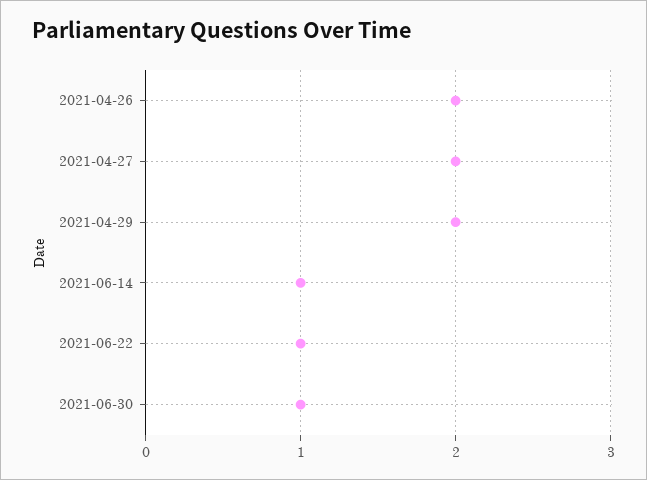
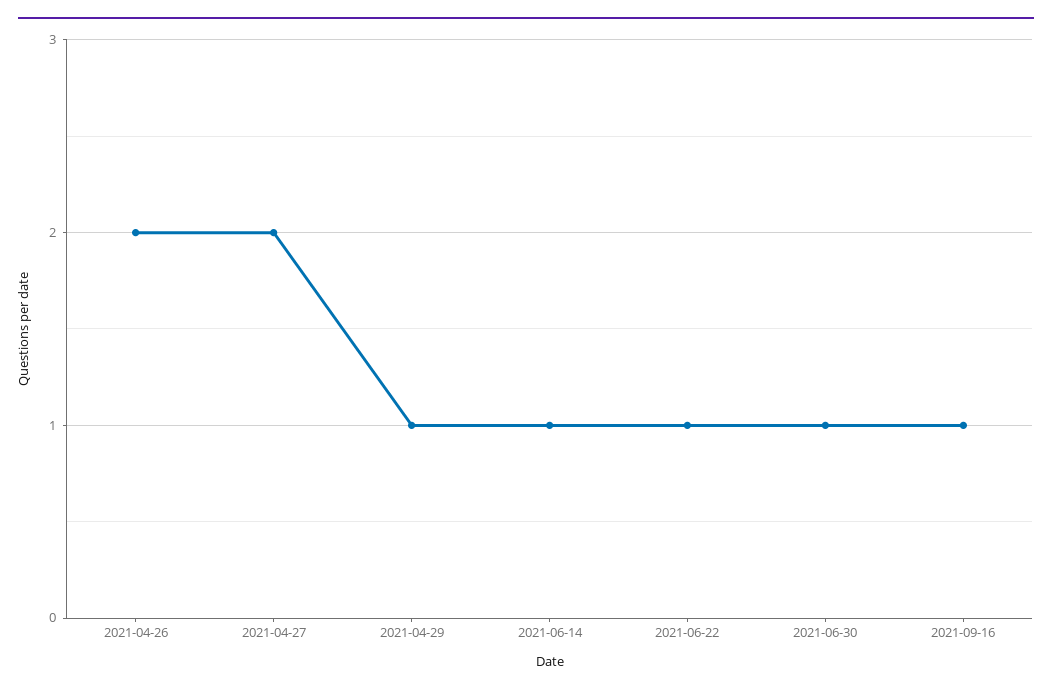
2021-04-29: 2 -> 1
2021-09-16: none -> 1

